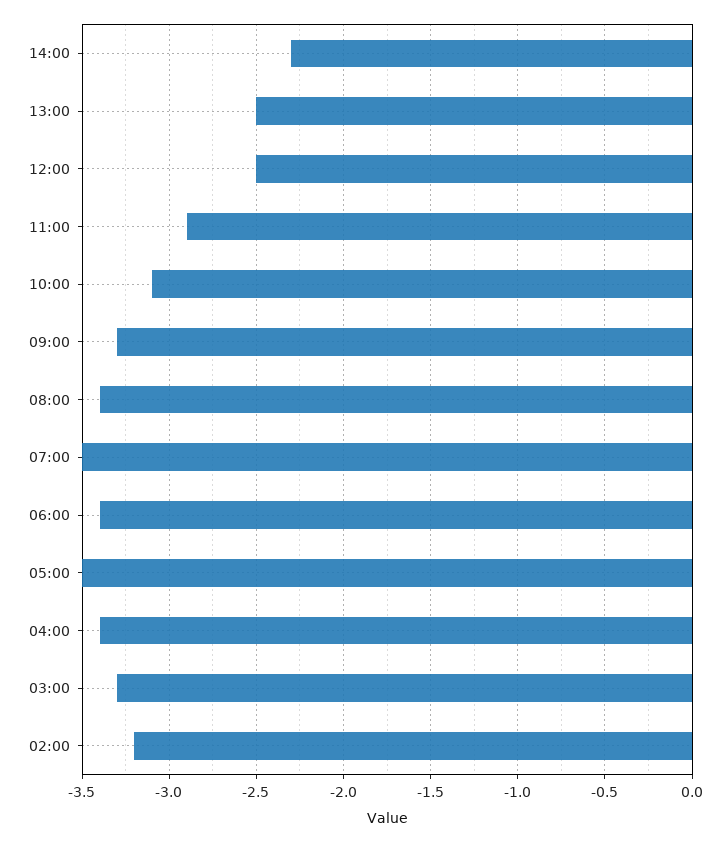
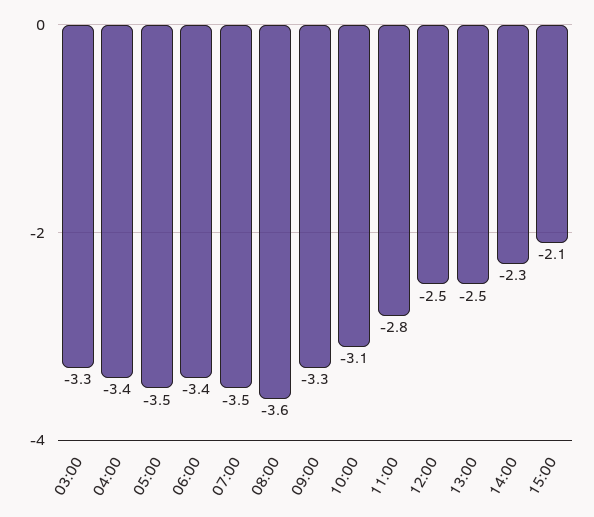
11:00: -2.9 -> -2.8
08:00: -3.4 -> -3.6
02:00: -3.2 -> none
15:00: none -> -2.1

